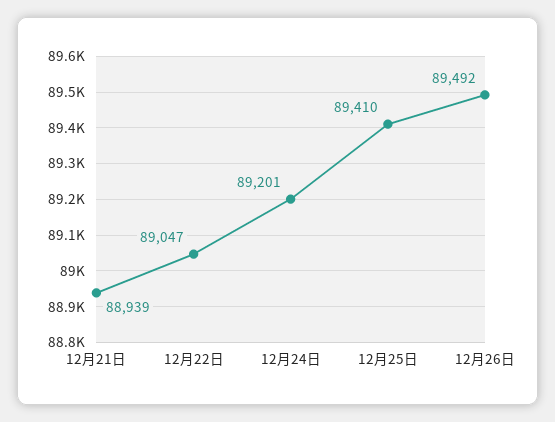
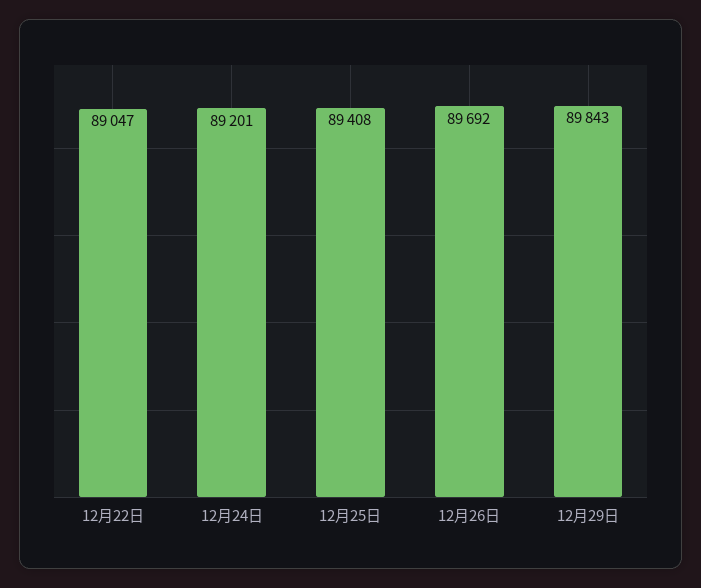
12月21日: 88939 -> none
12月25日: 89410 -> 89408
12月26日: 89492 -> 89692
12月29日: none -> 89843

